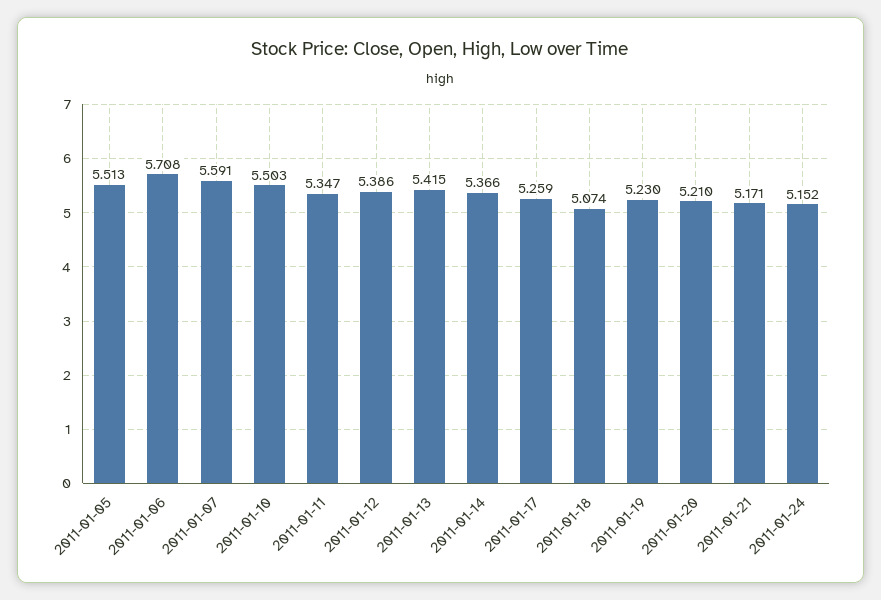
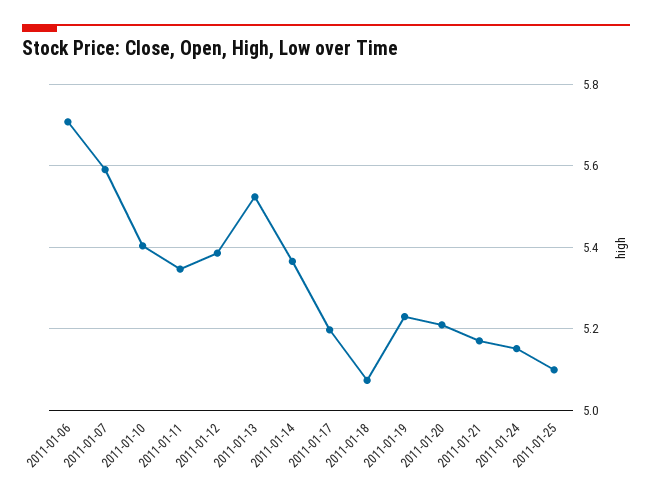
2011-01-05: 5.513 -> none
2011-01-10: 5.503 -> 5.4
2011-01-13: 5.415 -> 5.52
2011-01-17: 5.259 -> 5.2
2011-01-25: none -> 5.1

